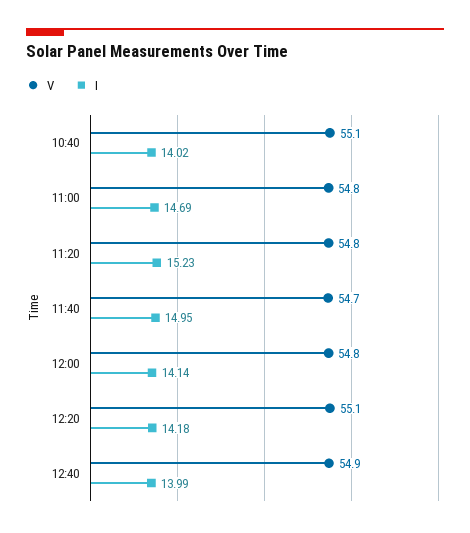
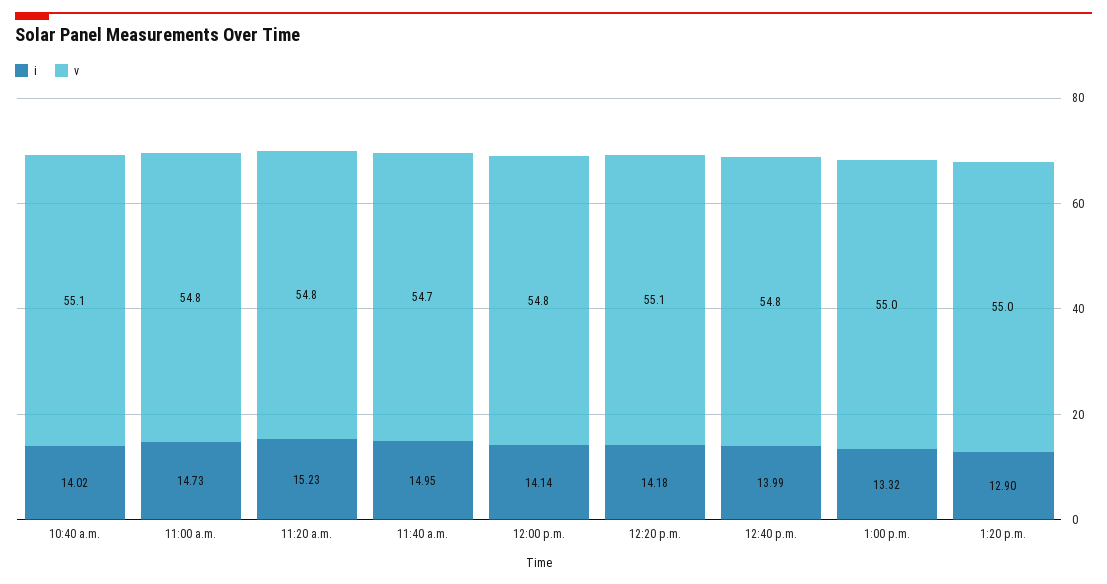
I, 11:00: 14.69 -> 14.73
V, 12:40: 54.9 -> 54.8
I, 1:00 p.m.: none -> 13.32
V, 1:00 p.m.: none -> 55
I, 1:20 p.m.: none -> 12.9
V, 1:20 p.m.: none -> 55

